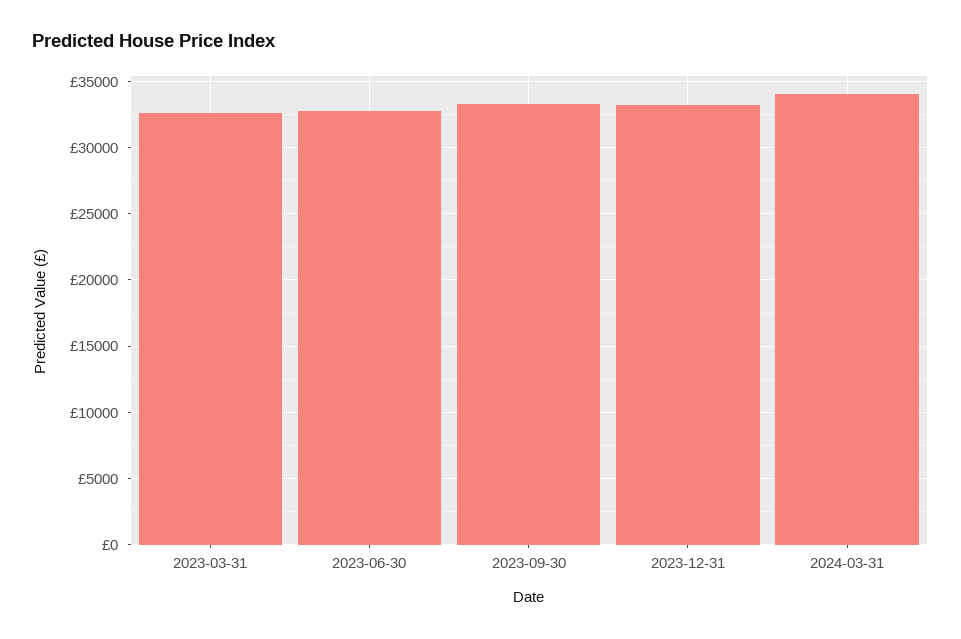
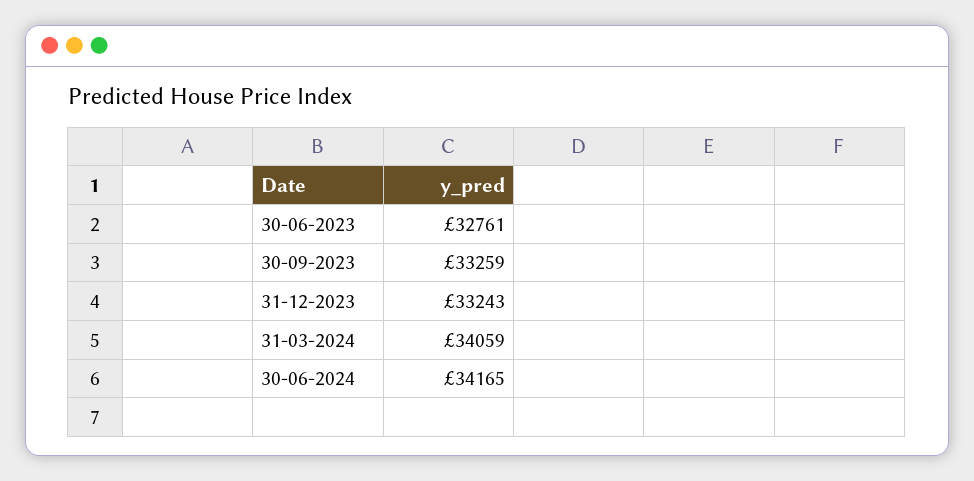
2023-03-31: 32500 -> none
30-06-2024: none -> 34165

